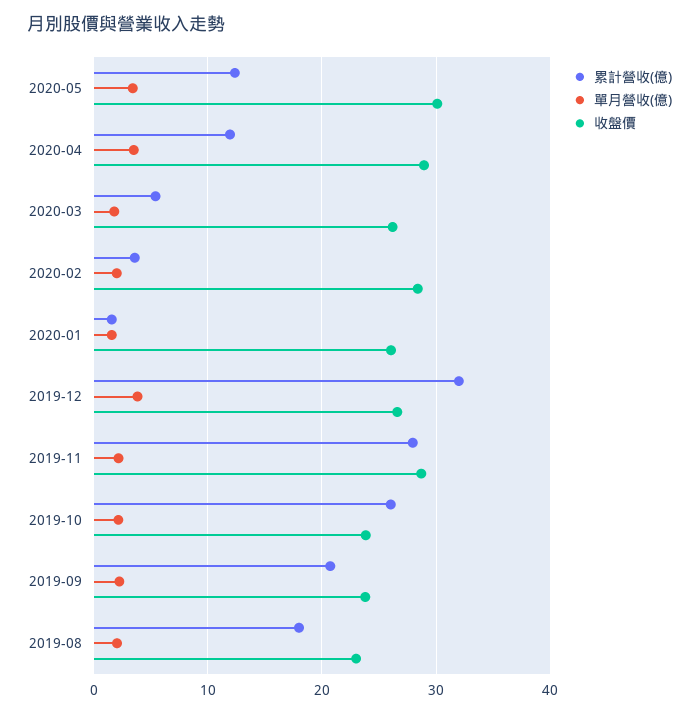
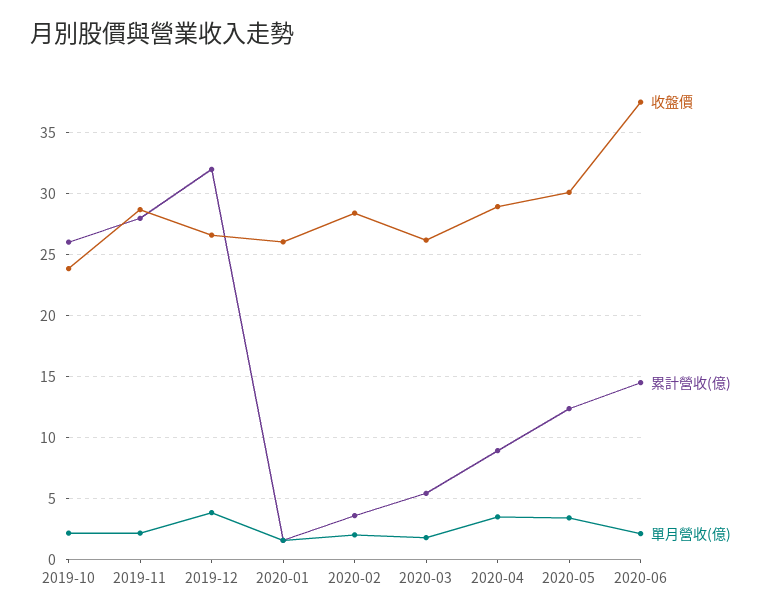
累計營收(億), 2020-04: 12 -> 9
累計營收(億), 2019-09: 21 -> none
單月營收(億), 2019-09: 2 -> none
收盤價, 2019-09: 24 -> none
累計營收(億), 2019-08: 18 -> none
單月營收(億), 2019-08: 2 -> none
收盤價, 2019-08: 23 -> none
收盤價, 2020-06: none -> 37.5
累計營收(億), 2020-06: none -> 14.5
單月營收(億), 2020-06: none -> 2

